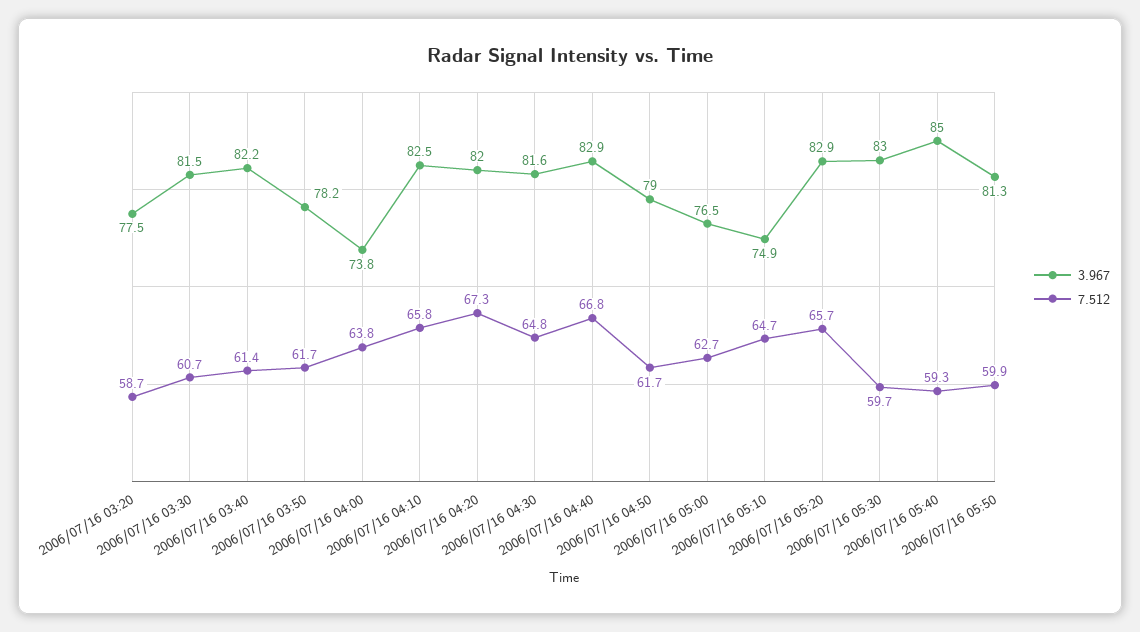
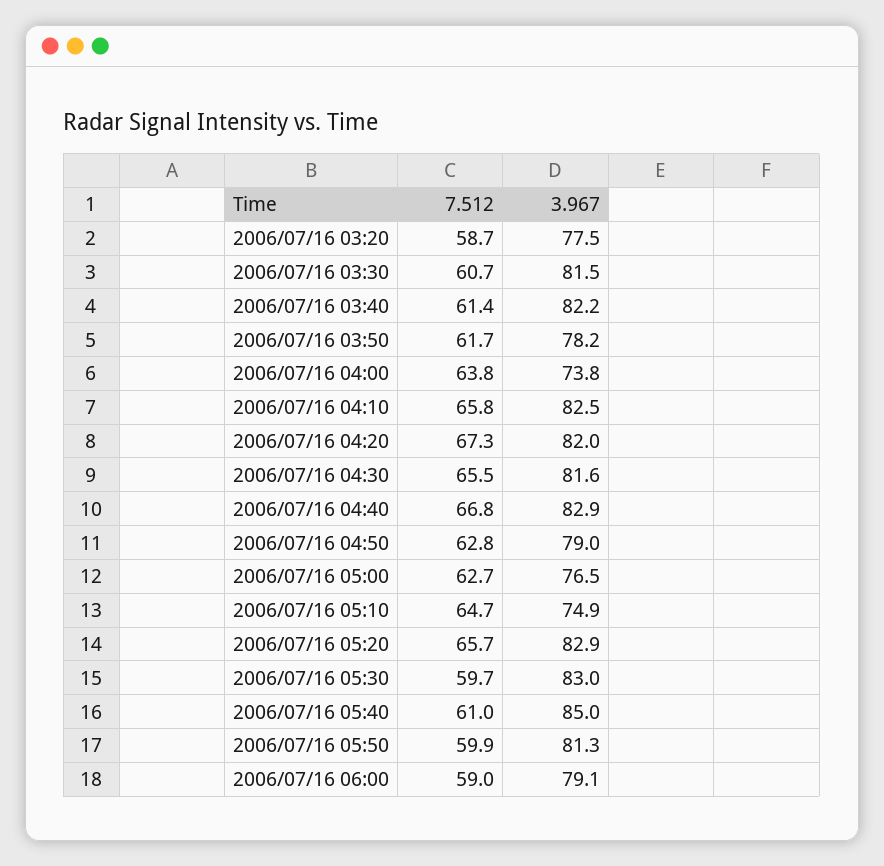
7.512, 2006/07/16 04:30: 64.8 -> 65.5
7.512, 2006/07/16 04:50: 61.7 -> 62.8
7.512, 2006/07/16 05:40: 59.3 -> 61
7.512, 2006/07/16 06:00: none -> 59
3.967, 2006/07/16 06:00: none -> 79.1

